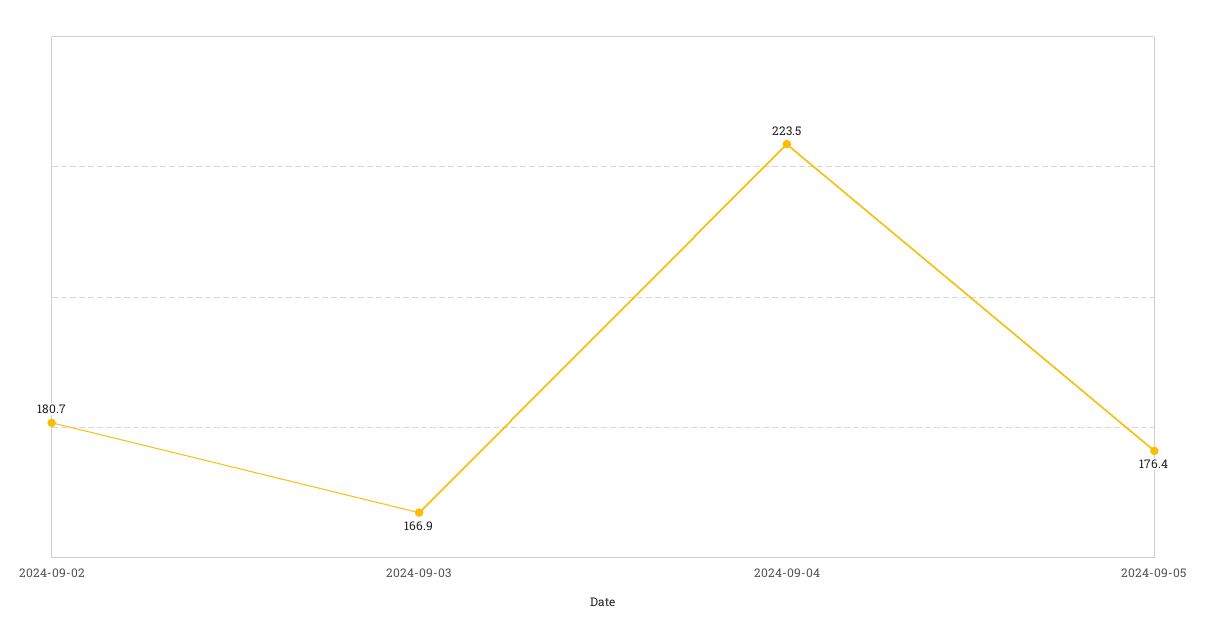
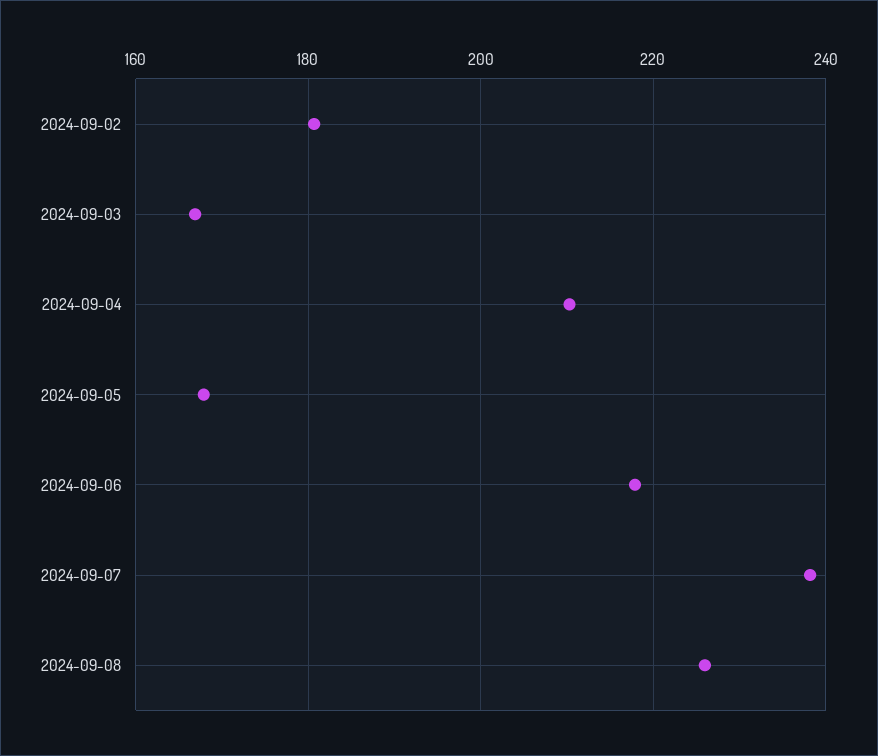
2024-09-04: 223.5 -> 210
2024-09-05: 176.4 -> 168
2024-09-06: none -> 218
2024-09-07: none -> 238
2024-09-08: none -> 226

